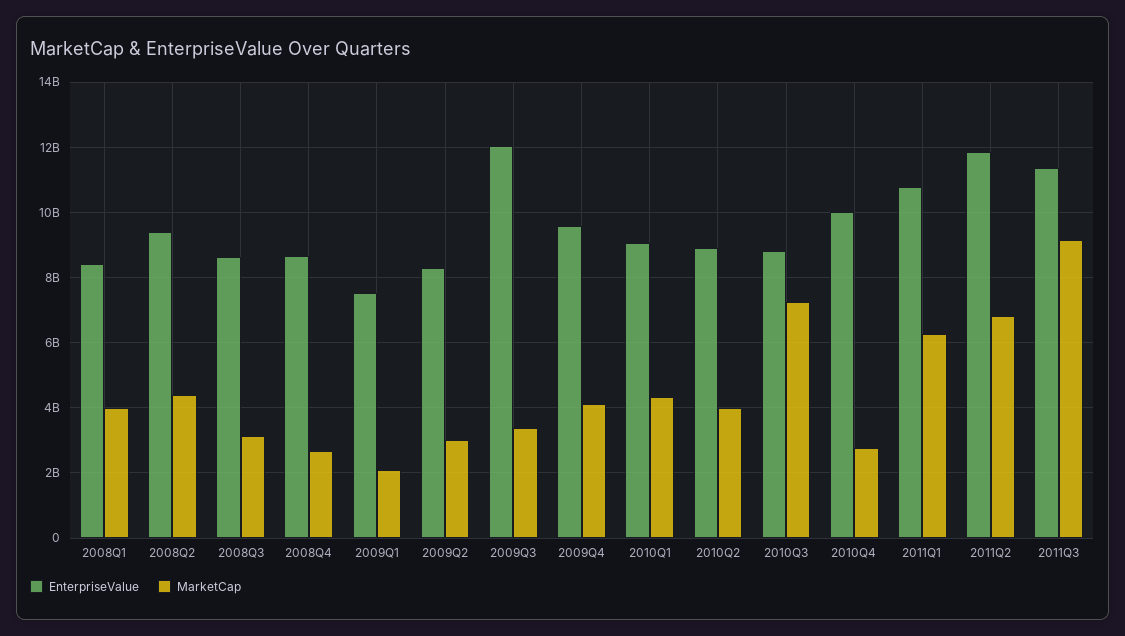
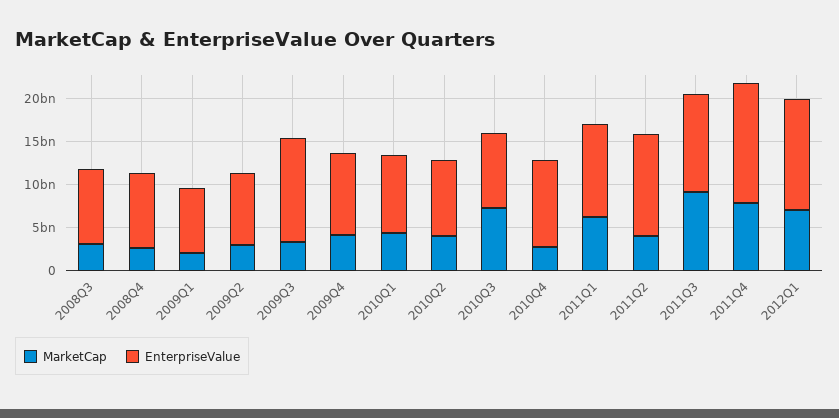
EnterpriseValue, 2008Q1: 8400000000 -> none
MarketCap, 2008Q1: 4000000000 -> none
EnterpriseValue, 2008Q2: 9400000000 -> none
MarketCap, 2008Q2: 4400000000 -> none
MarketCap, 2011Q2: 6800000000 -> 4000000000
MarketCap, 2011Q4: none -> 8000000000
EnterpriseValue, 2011Q4: none -> 14000000000
MarketCap, 2012Q1: none -> 7000000000
EnterpriseValue, 2012Q1: none -> 13000000000

